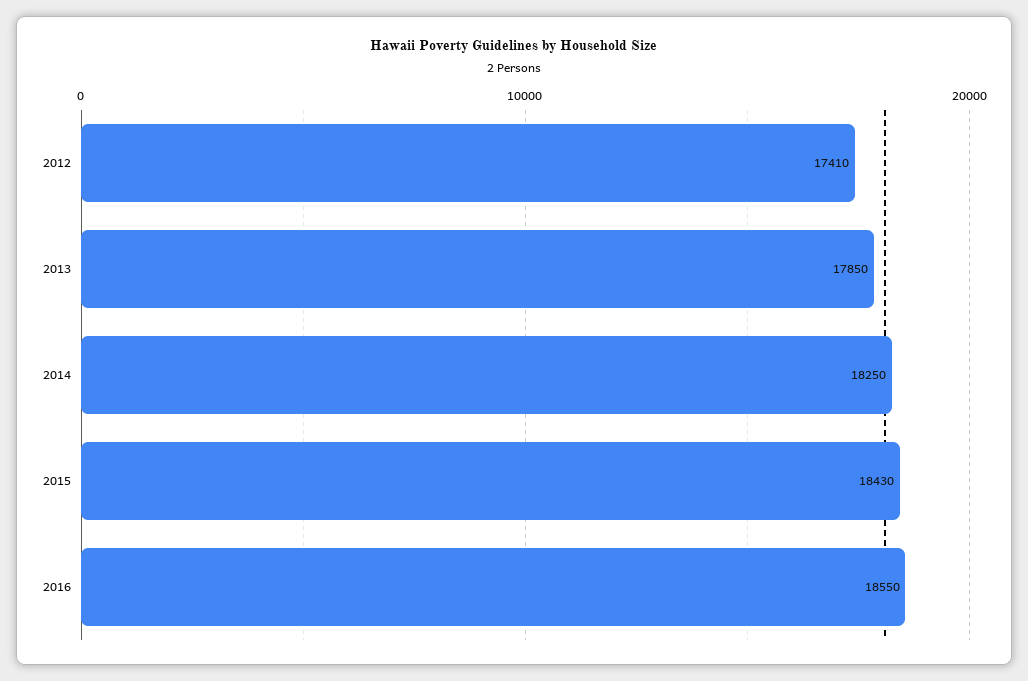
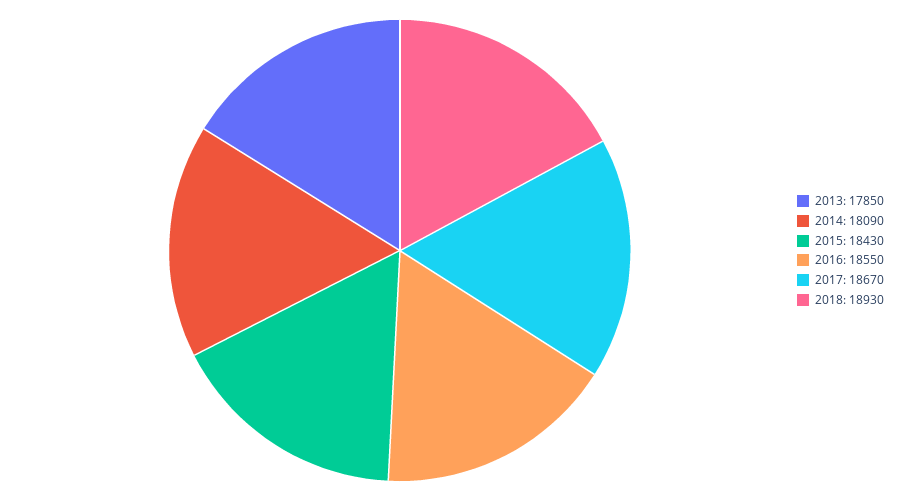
2012: 17410 -> none
2014: 18250 -> 18090
2017: none -> 18670
2018: none -> 18930

